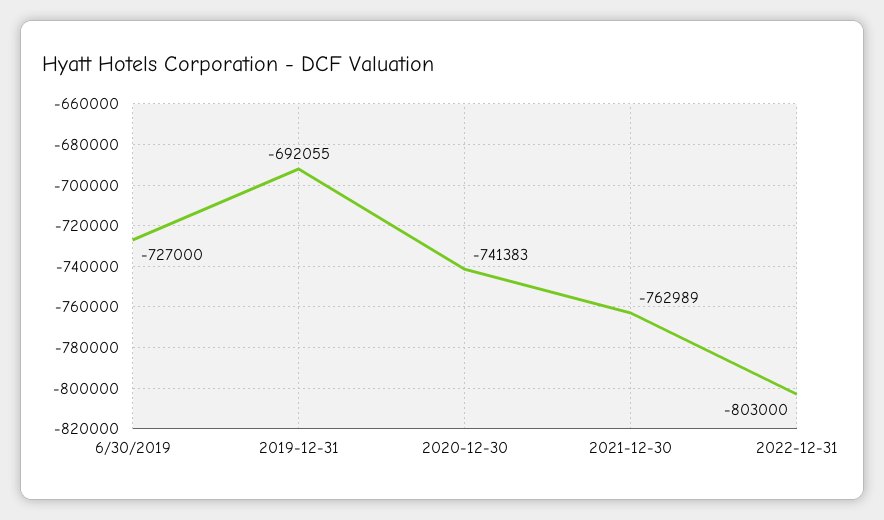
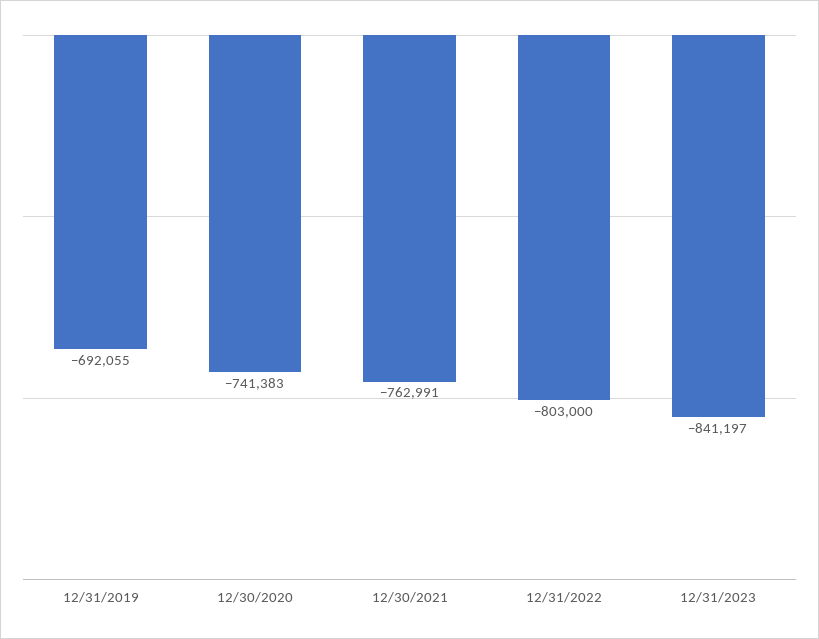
6/30/2019: -727000 -> none
2021-12-30: -762989 -> -762991
12/31/2023: none -> -841197

